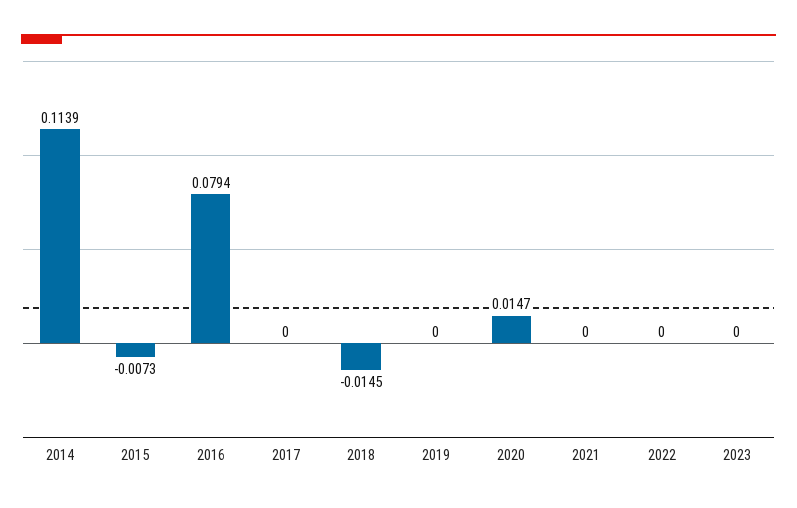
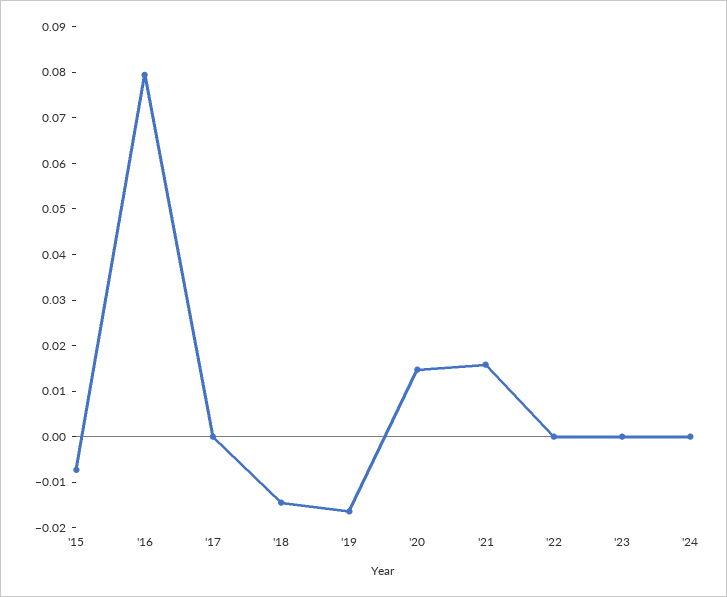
2014: 0.1139 -> none
2019: 0 -> -0.016
2021: 0 -> 0.016
'24: none -> 0

